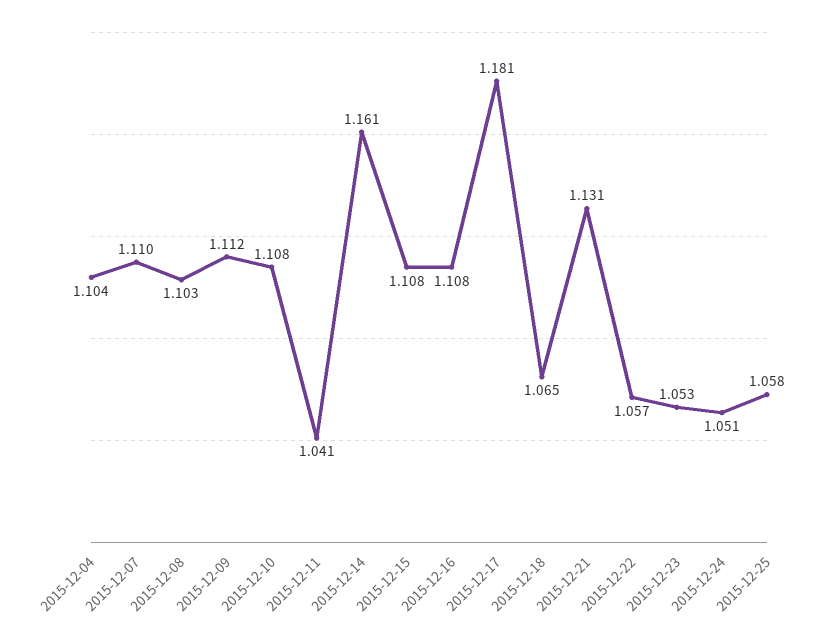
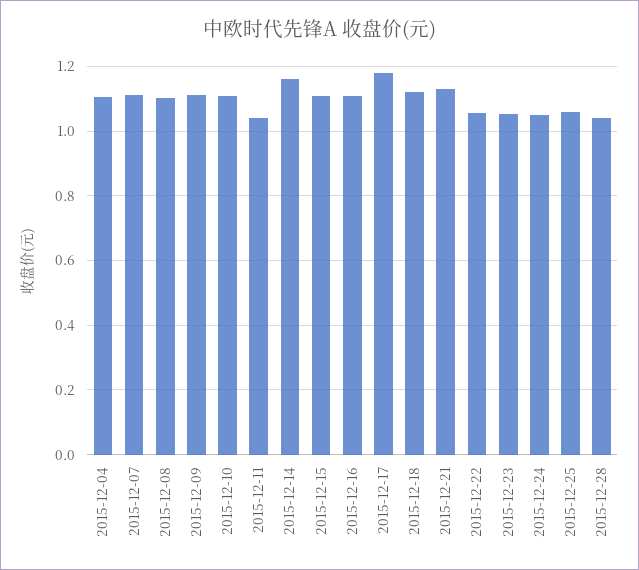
2015-12-18: 1.065 -> 1.12
2015-12-28: none -> 1.04

